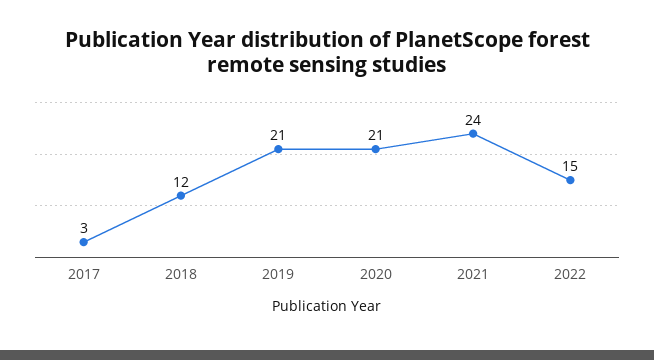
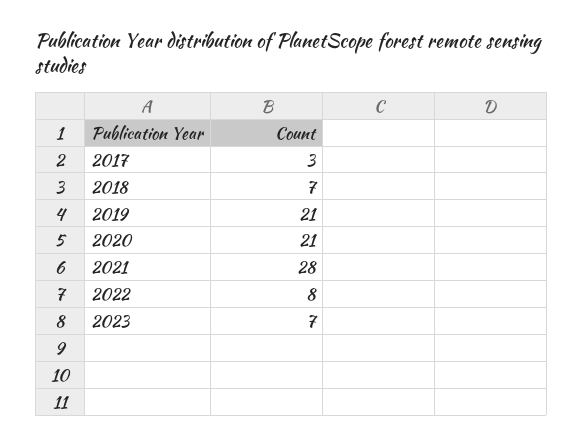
2018: 12 -> 7
2021: 24 -> 28
2022: 15 -> 8
2023: none -> 7

